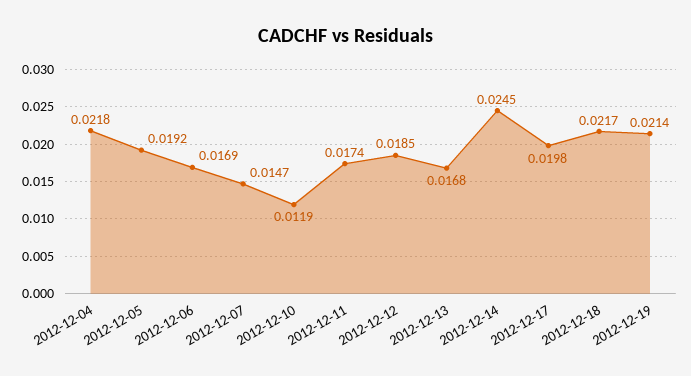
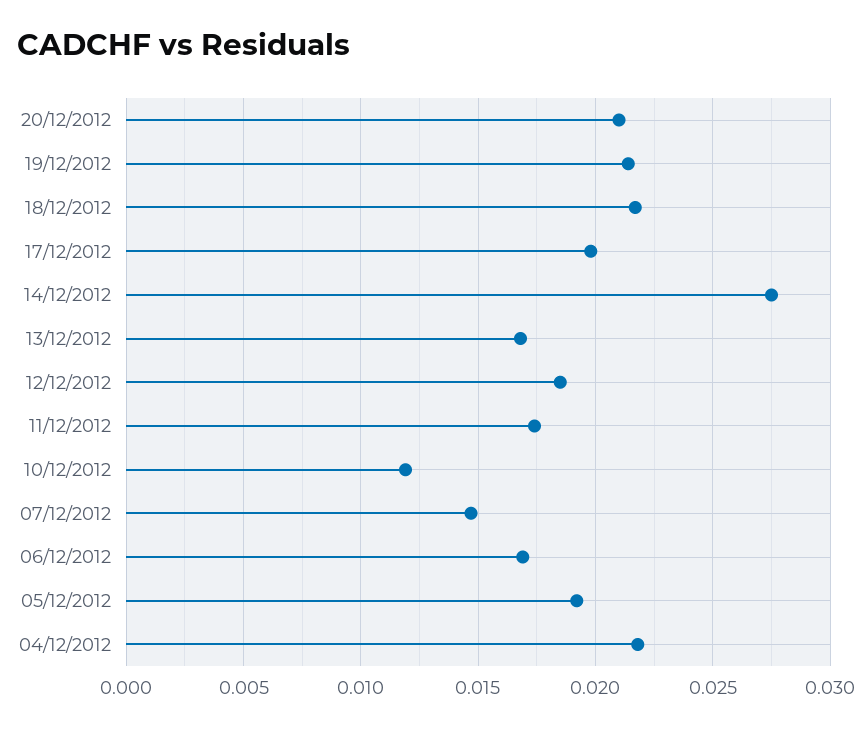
2012-12-14: 0.0245 -> 0.0275
20/12/2012: none -> 0.021

